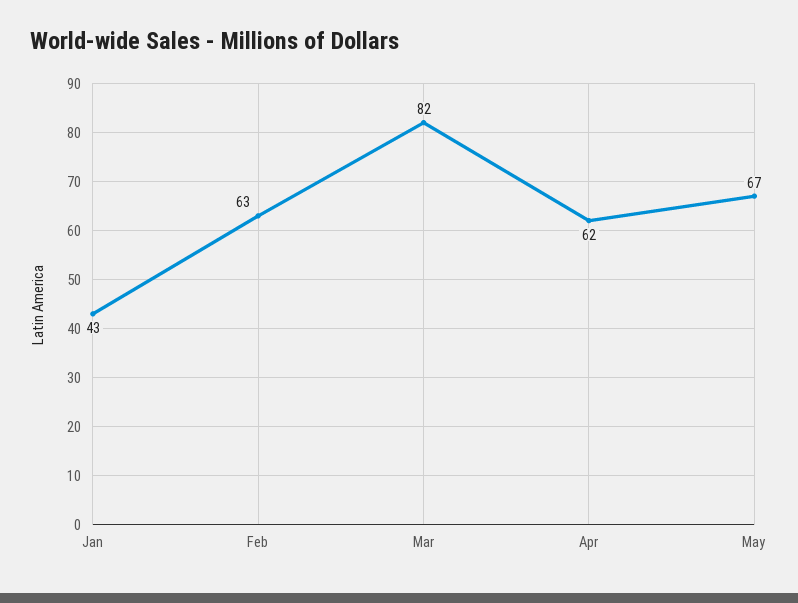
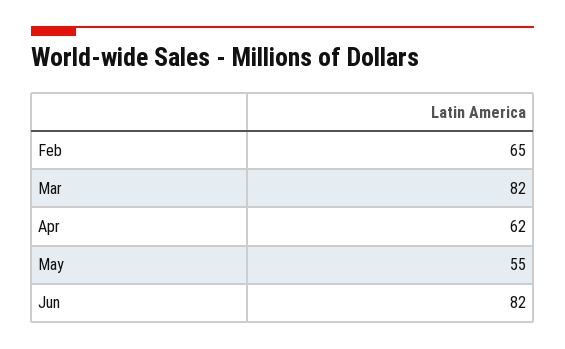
Jan: 43 -> none
Feb: 63 -> 65
May: 67 -> 55
Jun: none -> 82

